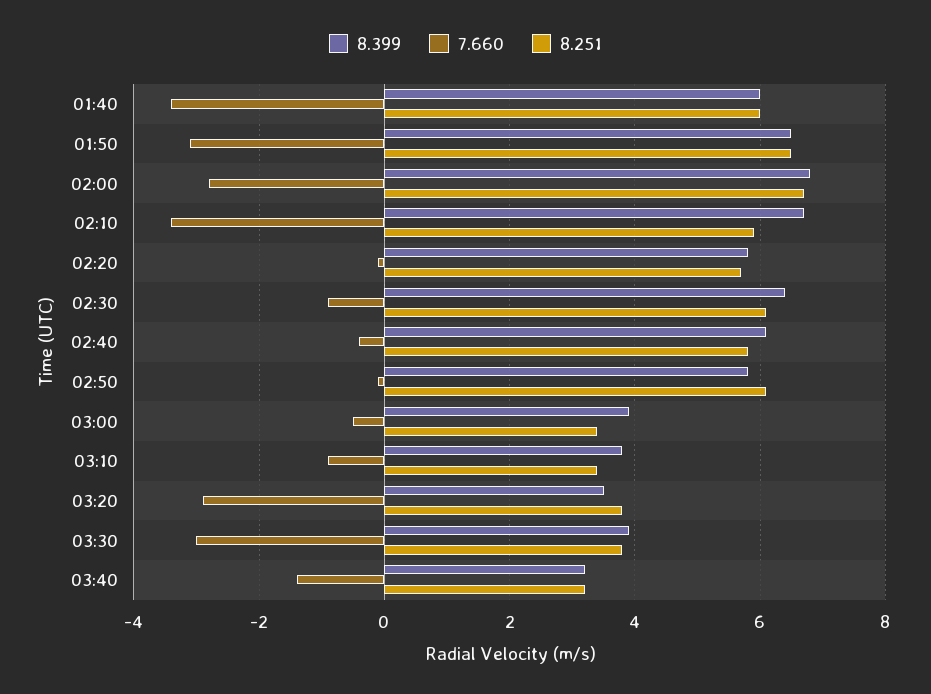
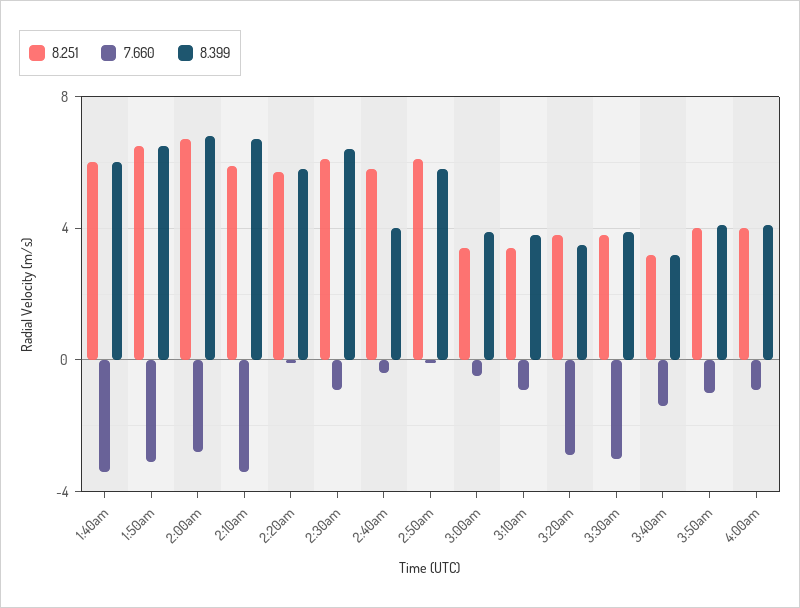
8.399, 02:40: 6 -> 4
8.251, 3:50am: none -> 4
7.660, 3:50am: none -> -1
8.399, 3:50am: none -> 4
8.251, 4:00am: none -> 4
7.660, 4:00am: none -> -1
8.399, 4:00am: none -> 4

